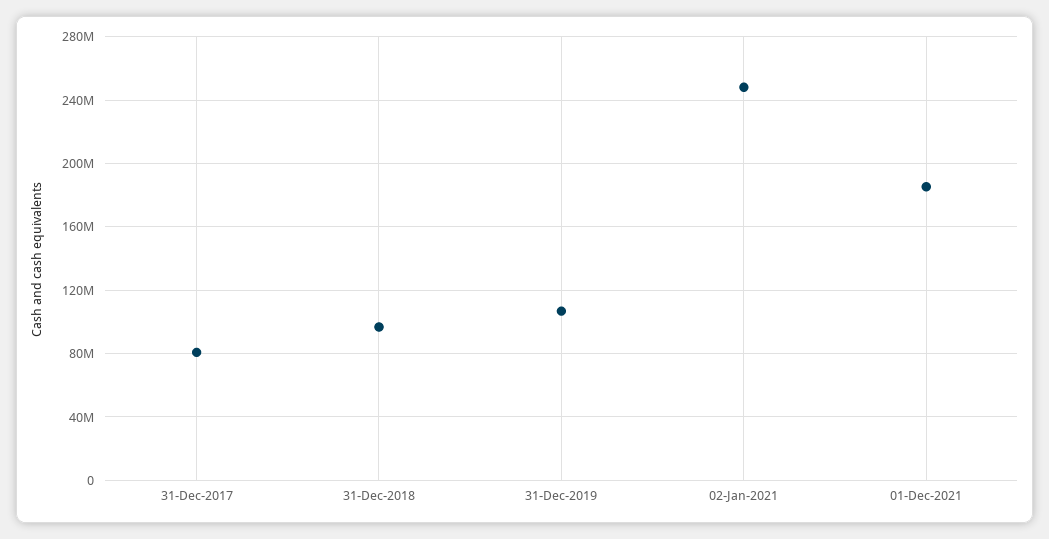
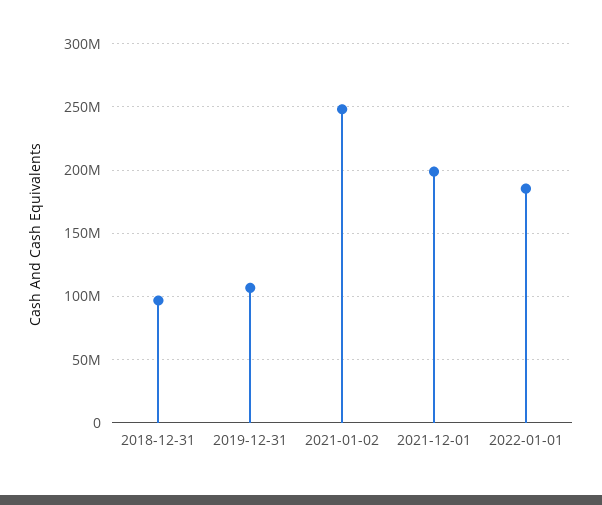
31-Dec-2017: 80000000 -> none
01-Dec-2021: 185000000 -> 200000000
2022-01-01: none -> 185000000

